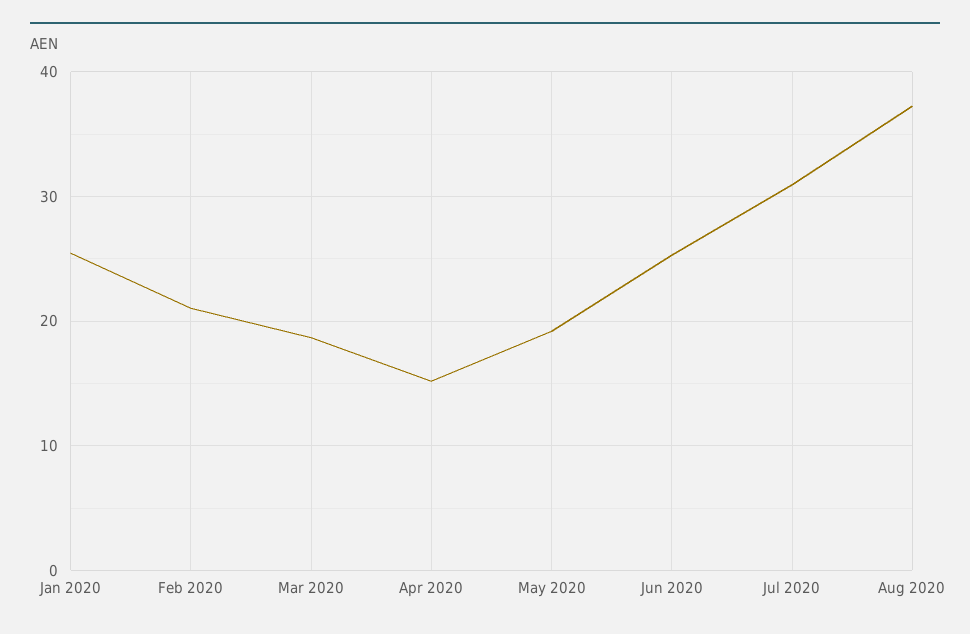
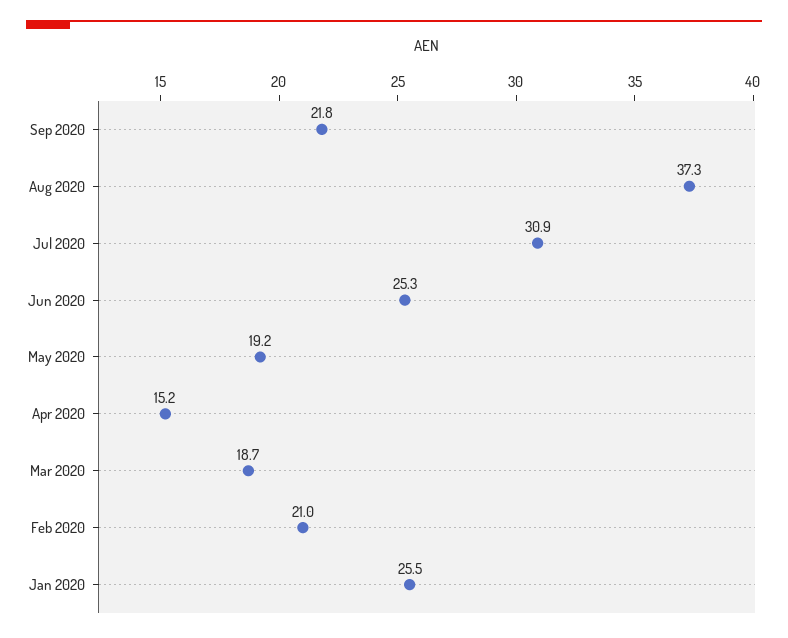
Sep 2020: none -> 21.8

